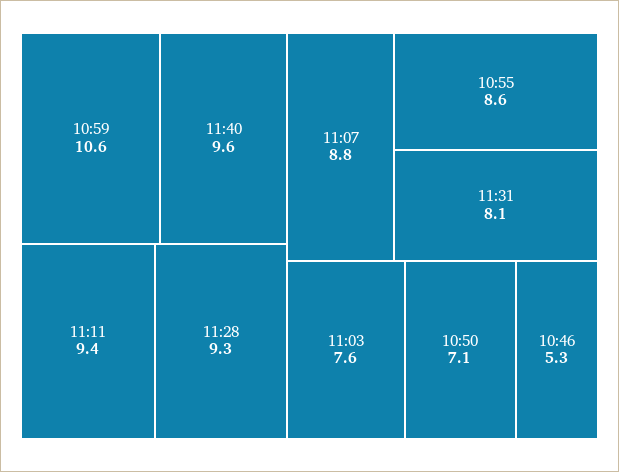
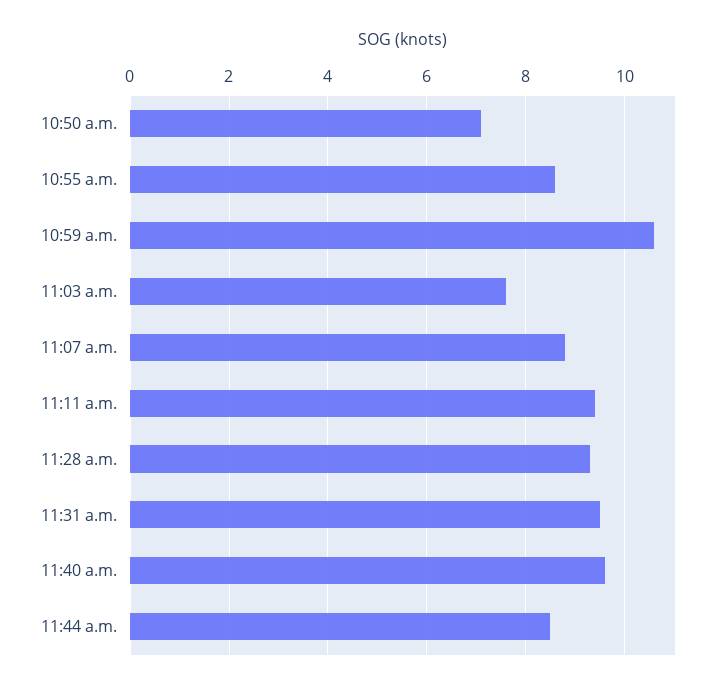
11:31: 8.1 -> 9.5
10:46: 5.3 -> none
11:44 a.m.: none -> 8.5

